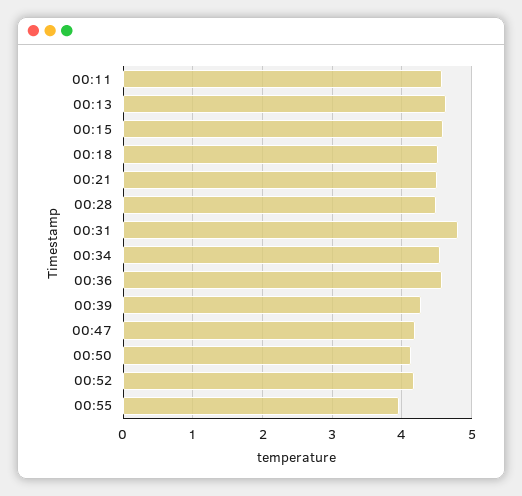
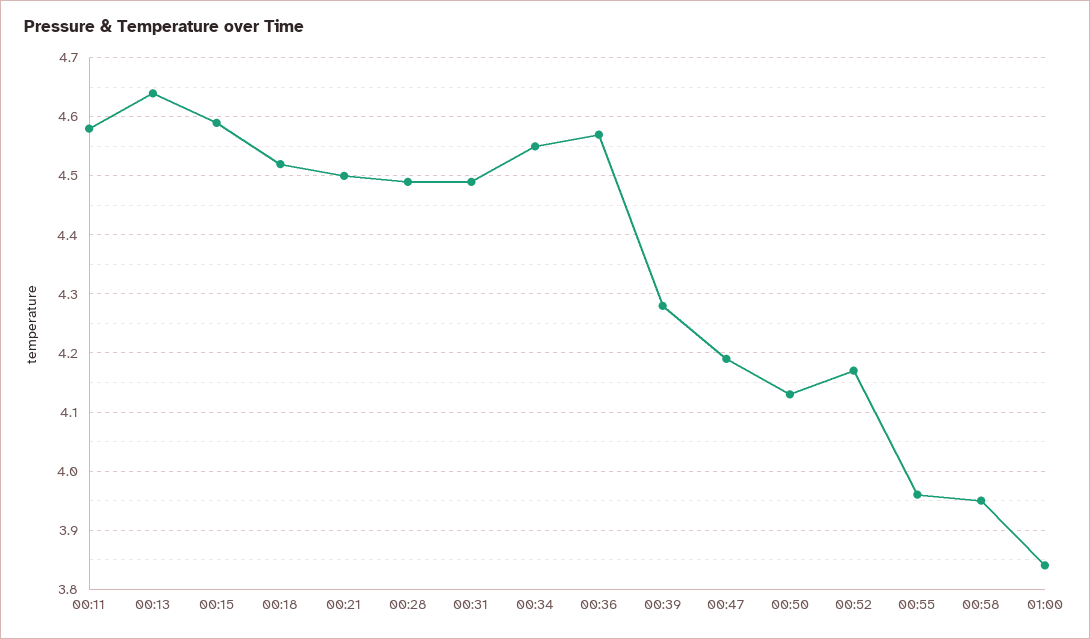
00:31: 4.8 -> 4.5
00:58: none -> 3.95
01:00: none -> 3.85

